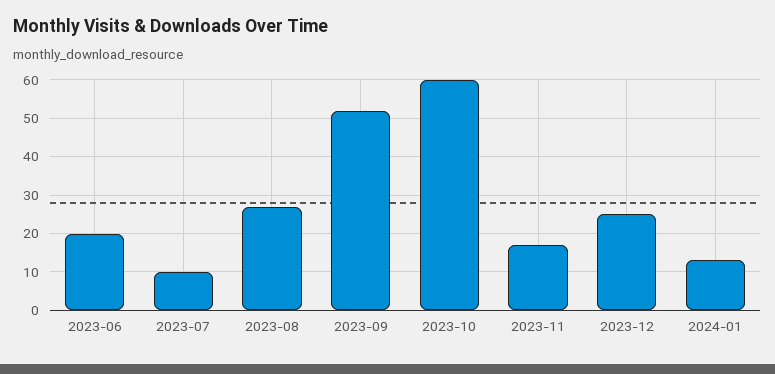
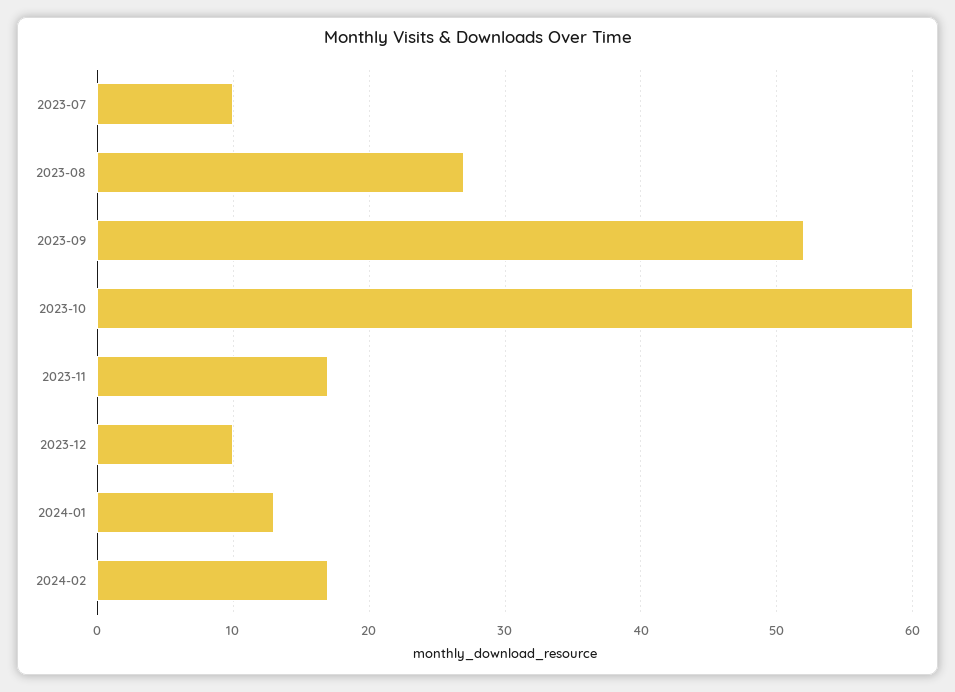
2023-06: 20 -> none
2023-12: 25 -> 10
2024-02: none -> 17

